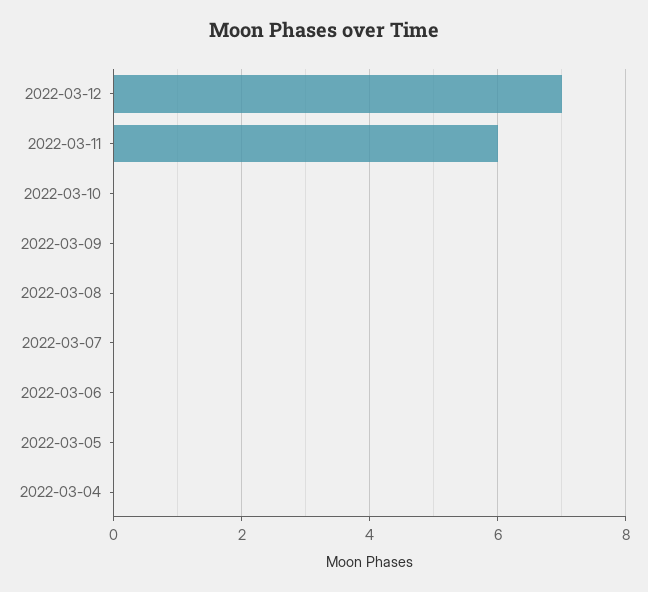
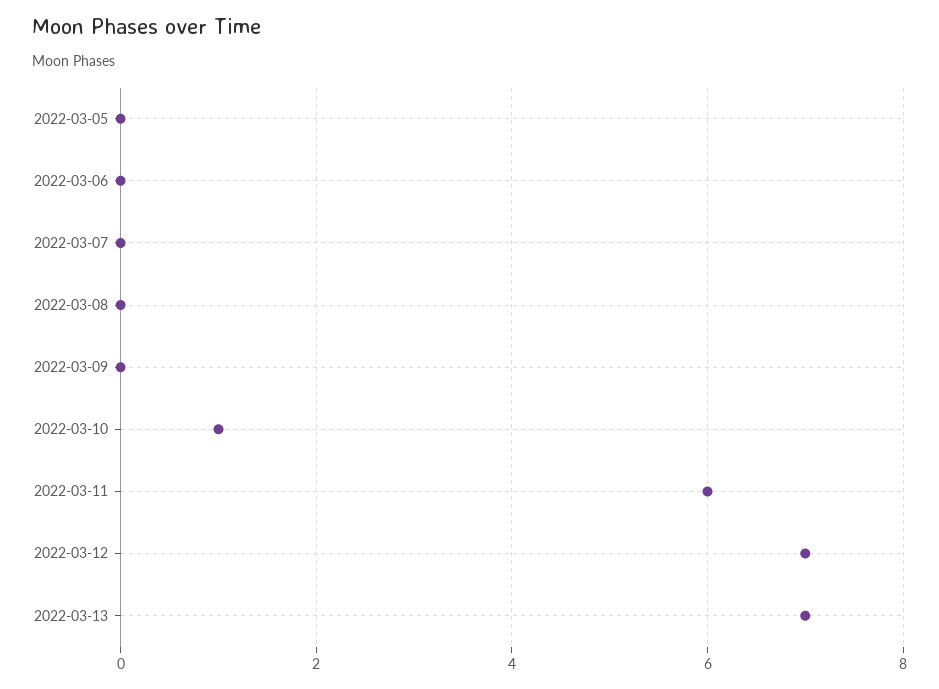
2022-03-10: 0 -> 1
2022-03-04: 0 -> none
2022-03-13: none -> 7

